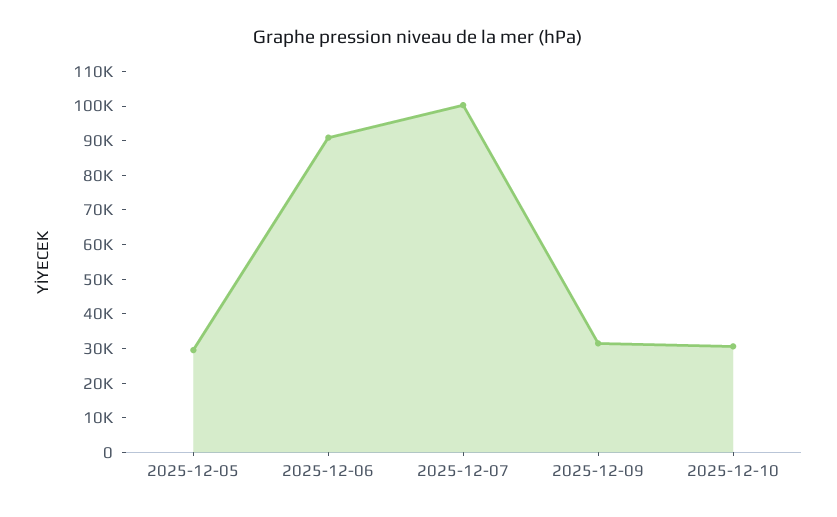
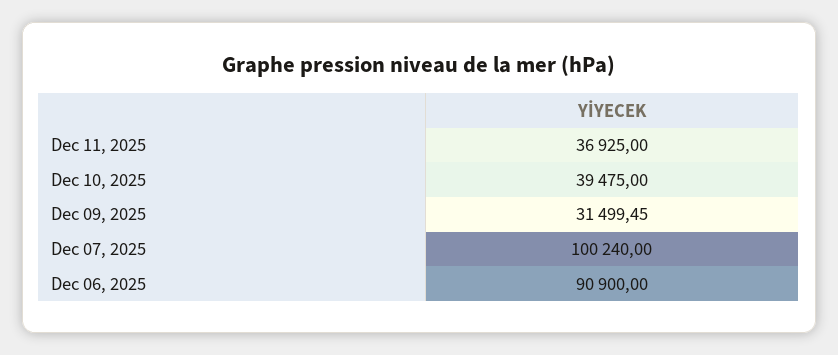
2025-12-05: 30000 -> none
2025-12-10: 30000 -> 39475
Dec 11, 2025: none -> 36925

